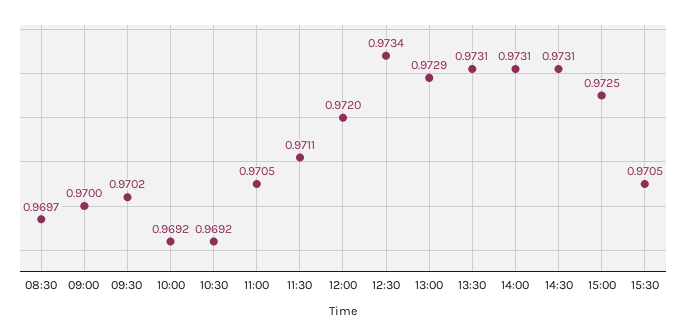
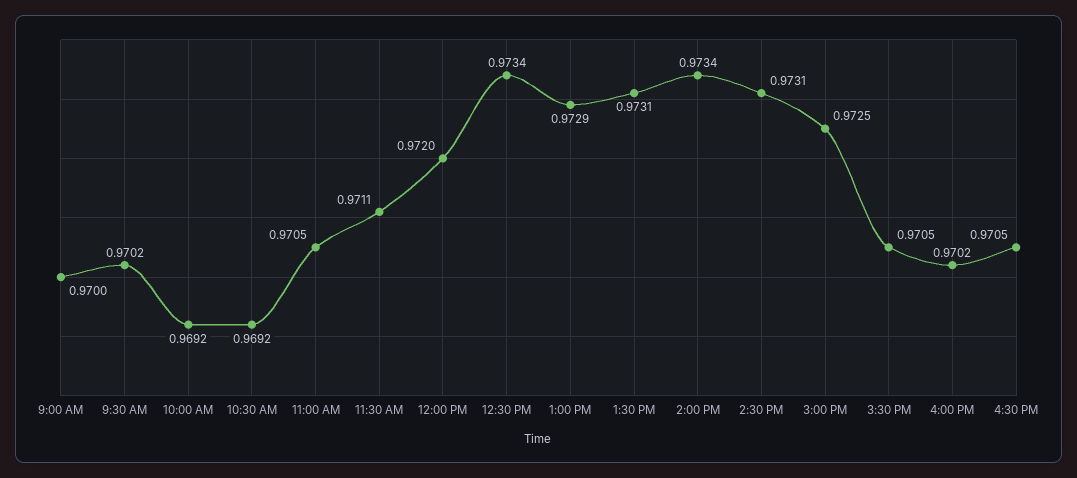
08:30: 0.9697 -> none
14:00: 0.9731 -> 0.9734
4:00 PM: none -> 0.9702
4:30 PM: none -> 0.9705

